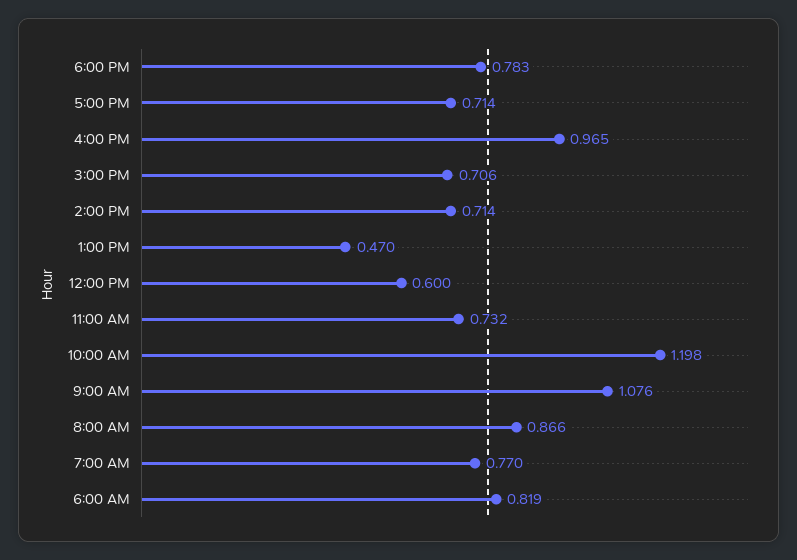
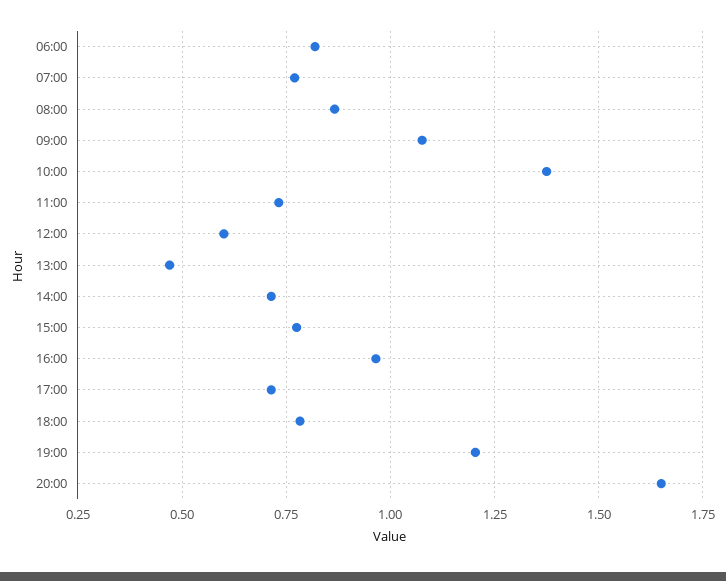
3:00 PM: 0.706 -> 0.775
10:00 AM: 1.198 -> 1.375
19:00: none -> 1.2
20:00: none -> 1.65

